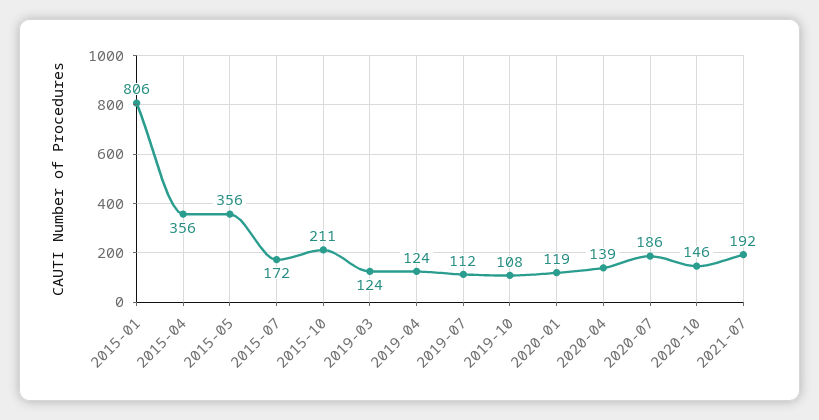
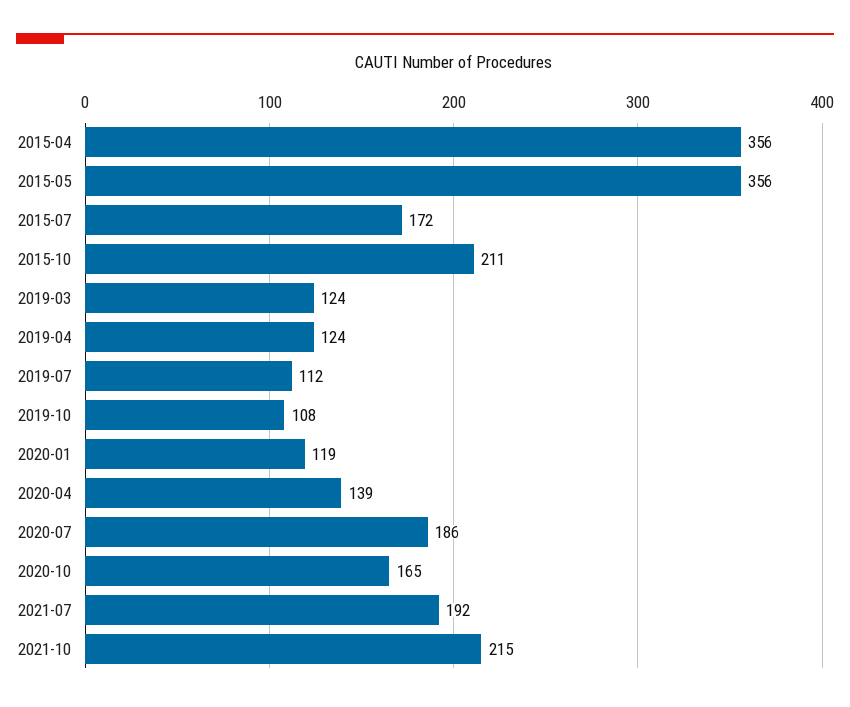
2015-01: 806 -> none
2020-10: 146 -> 165
2021-10: none -> 215

